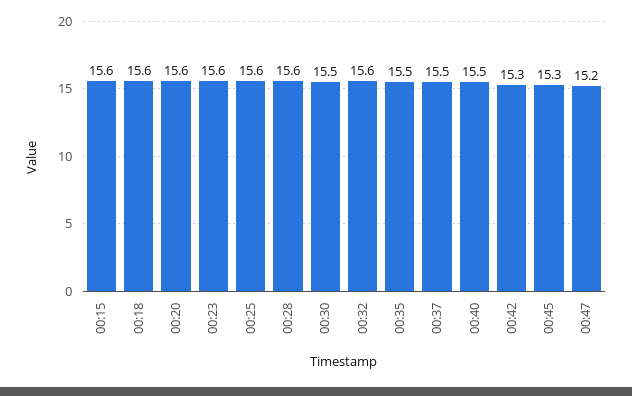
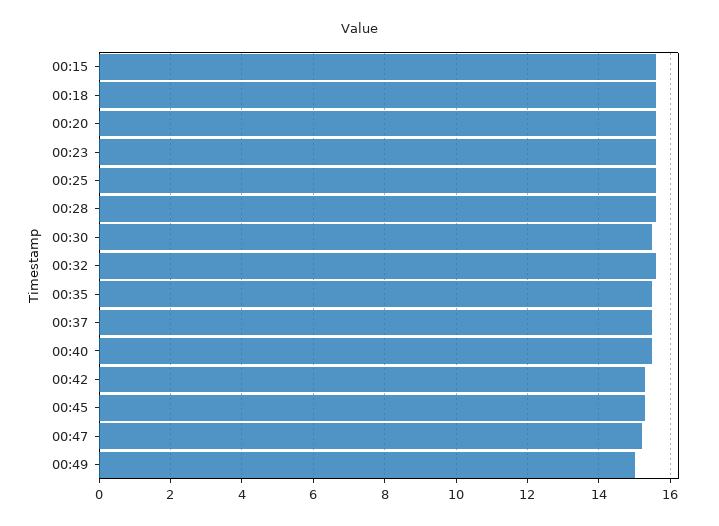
00:49: none -> 15

